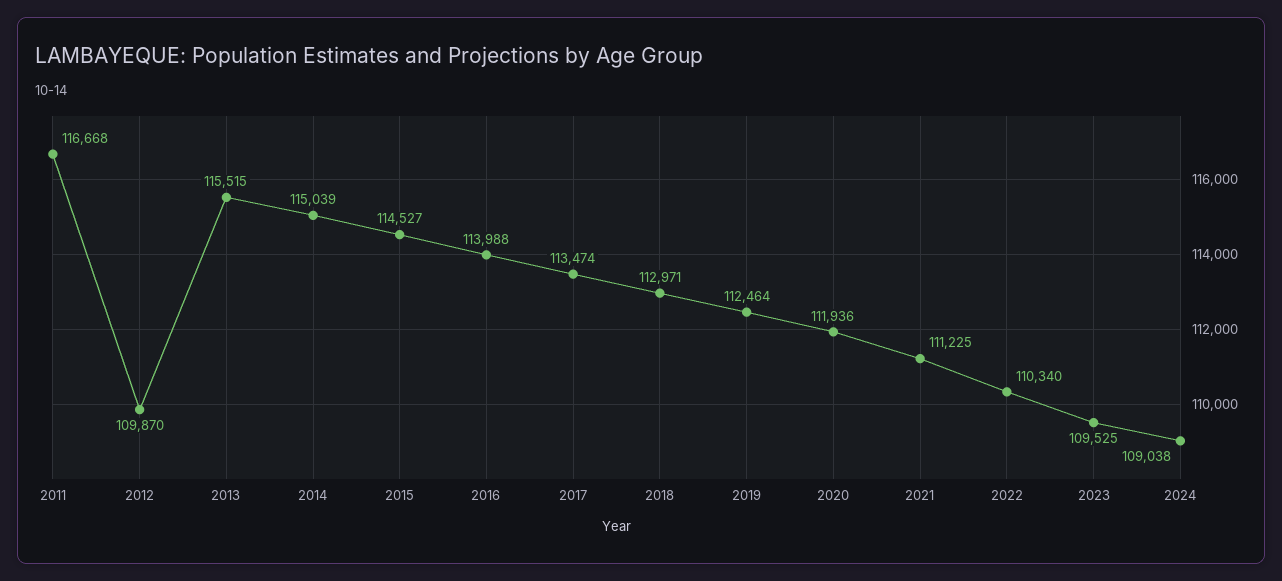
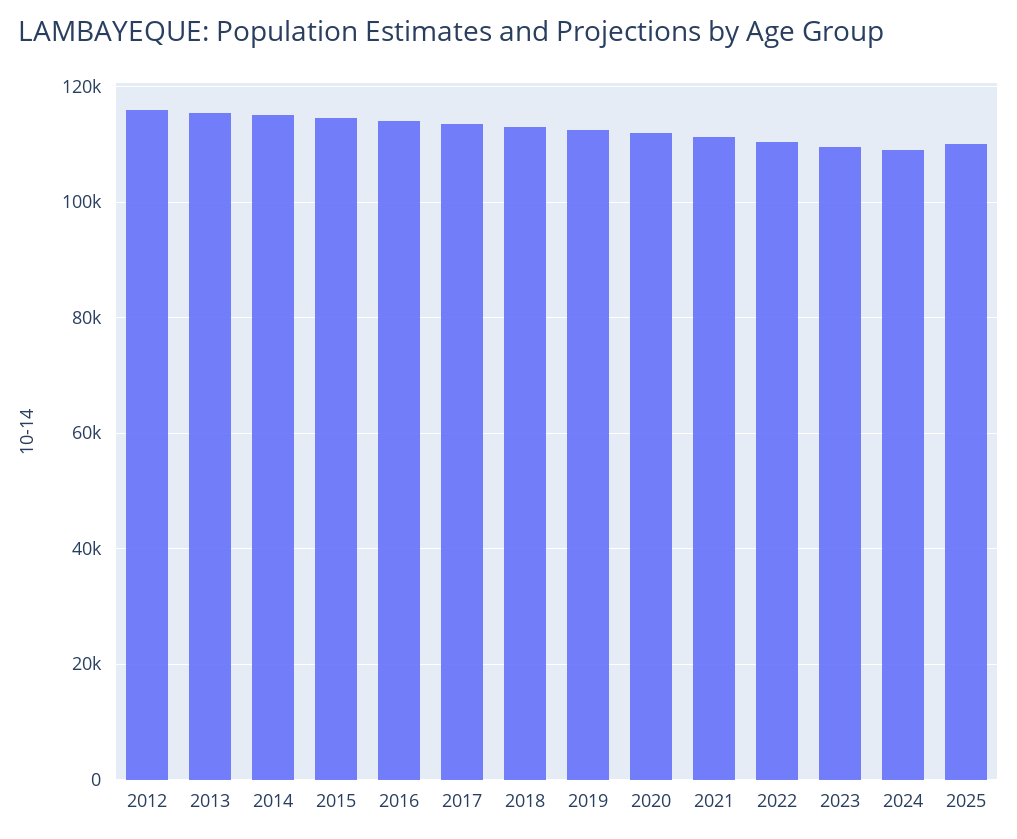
2011: 116668 -> none
2012: 109870 -> 116000
2025: none -> 110000

